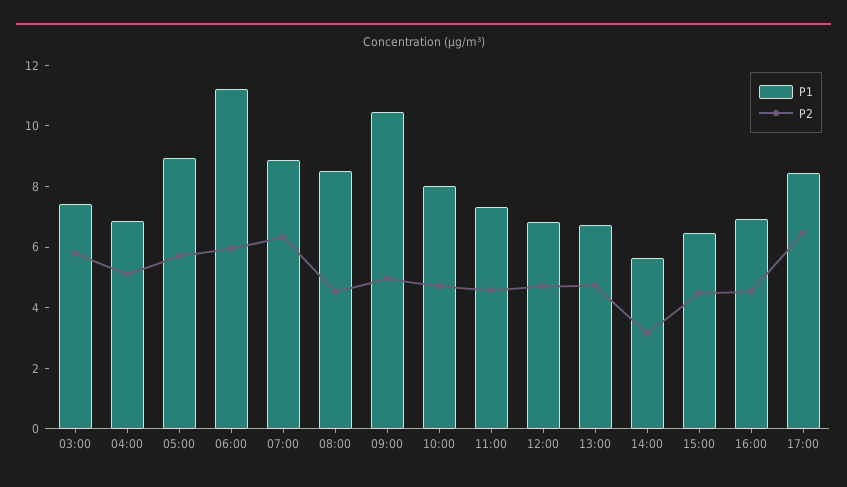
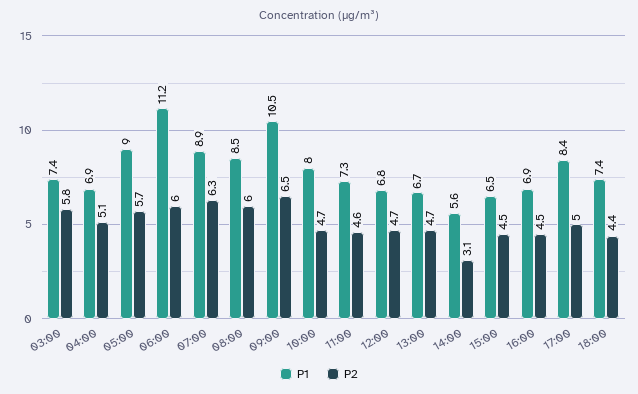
P2, 08:00: 4.5 -> 6
P2, 09:00: 5 -> 6.5
P2, 17:00: 6.5 -> 5
P1, 18:00: none -> 7.4
P2, 18:00: none -> 4.4

